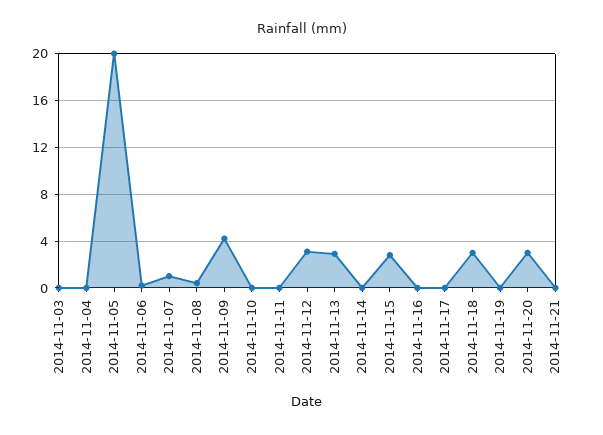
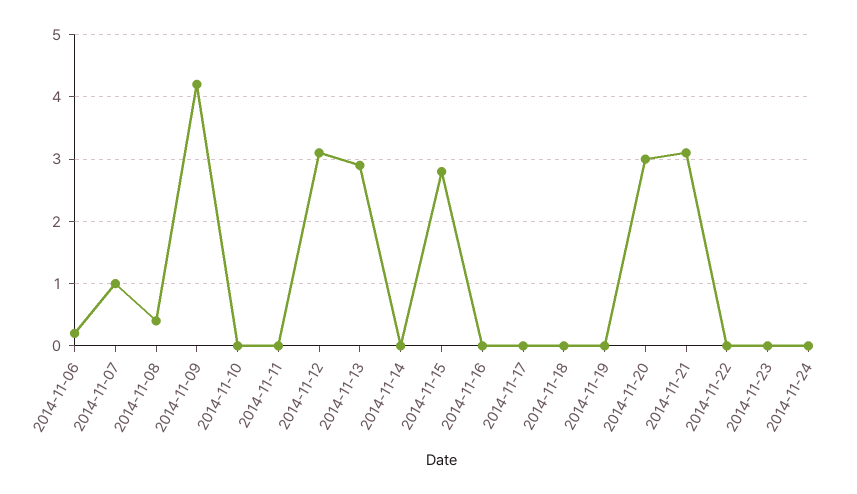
2014-11-03: 0 -> none
2014-11-04: 0 -> none
2014-11-05: 20 -> none
2014-11-18: 3 -> 0
2014-11-21: 0 -> 3.1
2014-11-22: none -> 0
2014-11-23: none -> 0
2014-11-24: none -> 0

